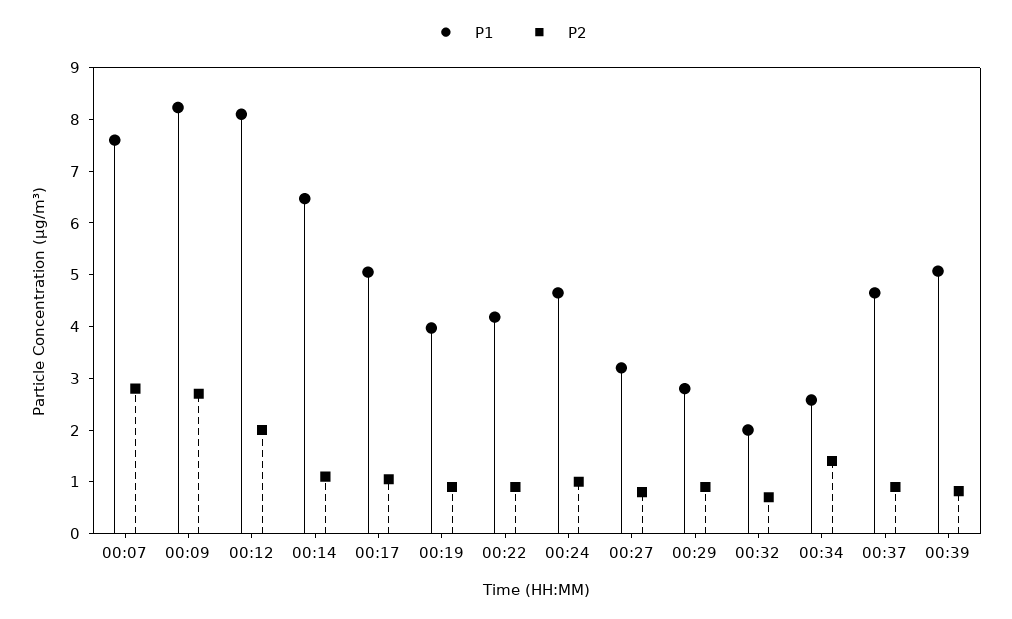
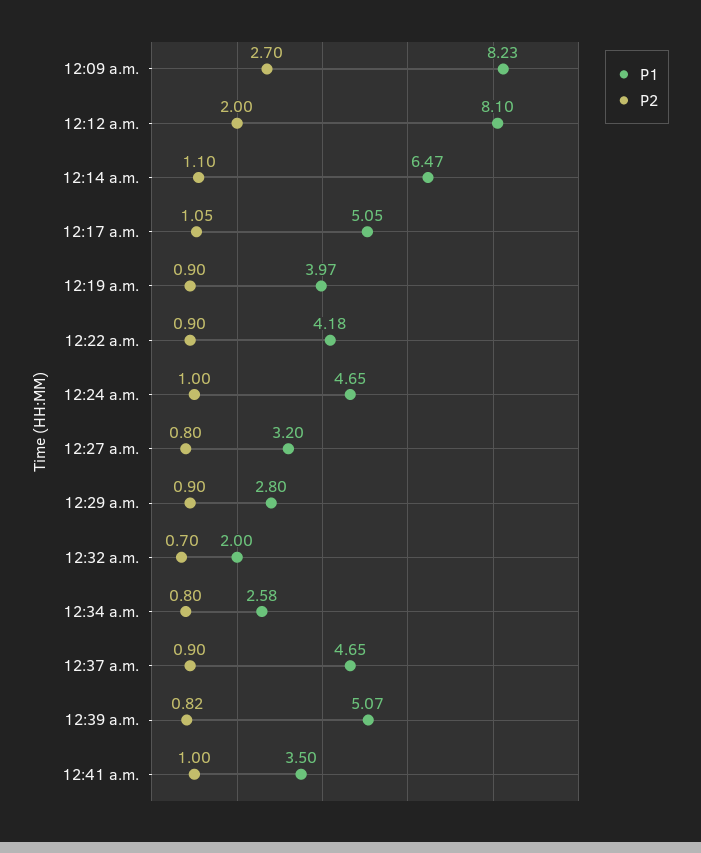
P1, 00:07: 7.6 -> none
P2, 00:07: 2.8 -> none
P2, 00:34: 1.4 -> 0.8
P1, 12:41 a.m.: none -> 3.5
P2, 12:41 a.m.: none -> 1

